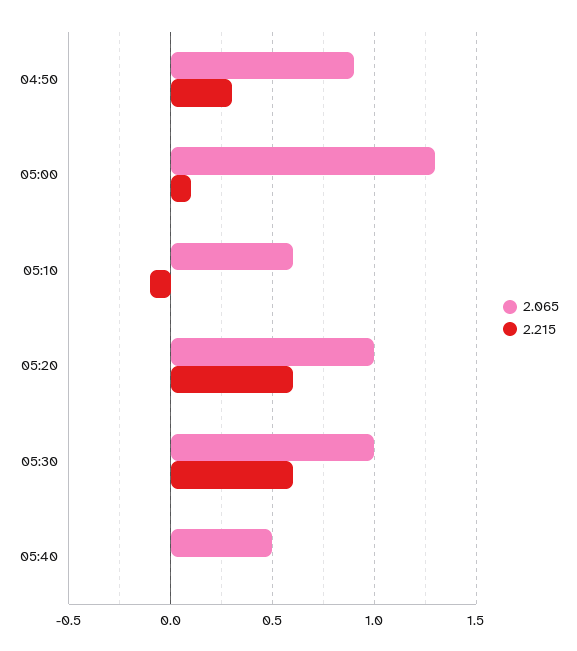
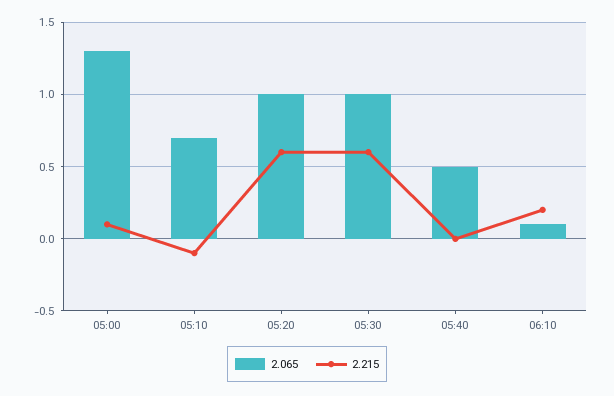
2.065, 04:50: 0.9 -> none
2.215, 04:50: 0.3 -> none
2.065, 05:10: 0.6 -> 0.7
2.065, 06:10: none -> 0.1
2.215, 06:10: none -> 0.2

